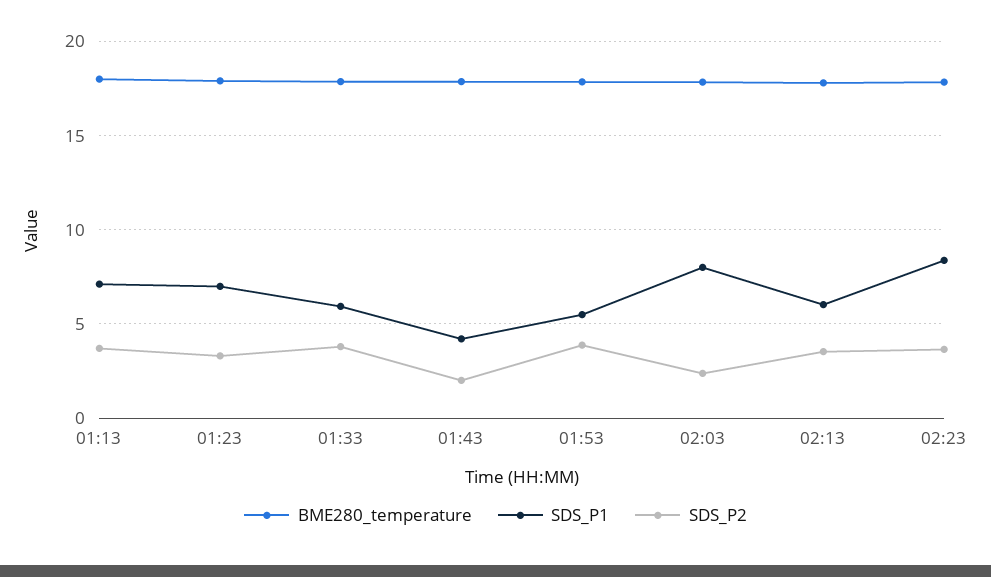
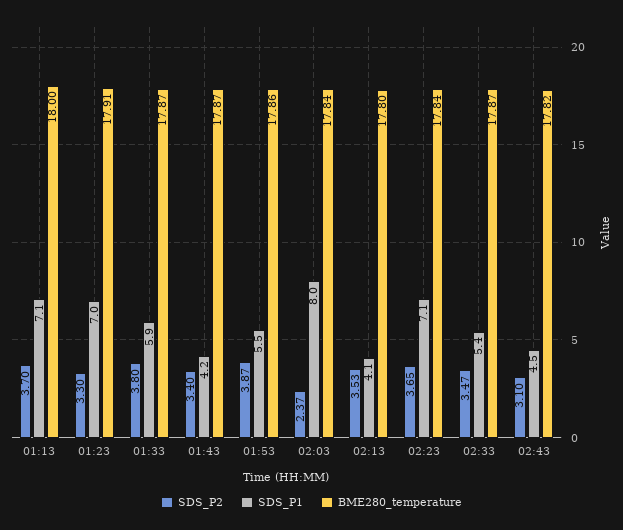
SDS_P2, 01:43: 2 -> 3.4
SDS_P1, 02:13: 6 -> 4.1
SDS_P1, 02:23: 8.5 -> 7.1
SDS_P2, 02:33: none -> 3.47
SDS_P1, 02:33: none -> 5.4
BME280_temperature, 02:33: none -> 17.87
SDS_P2, 02:43: none -> 3.1
SDS_P1, 02:43: none -> 4.5
BME280_temperature, 02:43: none -> 17.82

